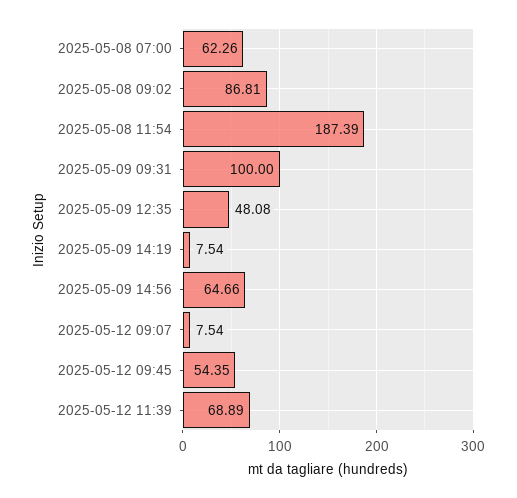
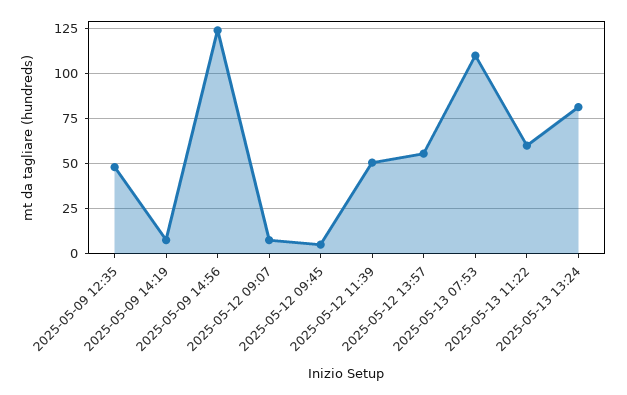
2025-05-08 07:00: 62.26 -> none
2025-05-08 09:02: 86.81 -> none
2025-05-08 11:54: 187.39 -> none
2025-05-09 09:31: 100 -> none
2025-05-09 14:56: 64.66 -> 125
2025-05-12 09:45: 54.35 -> 5
2025-05-12 11:39: 68.89 -> 50
2025-05-12 13:57: none -> 55
2025-05-13 07:53: none -> 110
2025-05-13 11:22: none -> 60
2025-05-13 13:24: none -> 80

